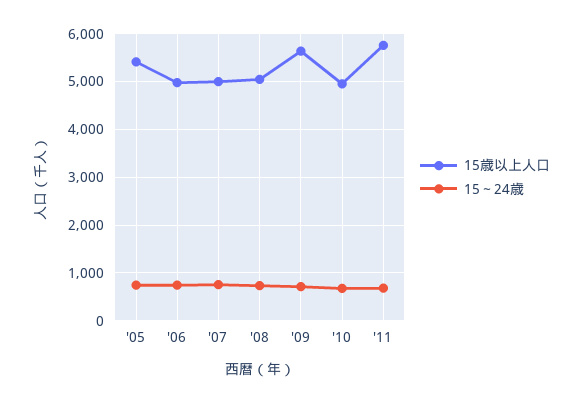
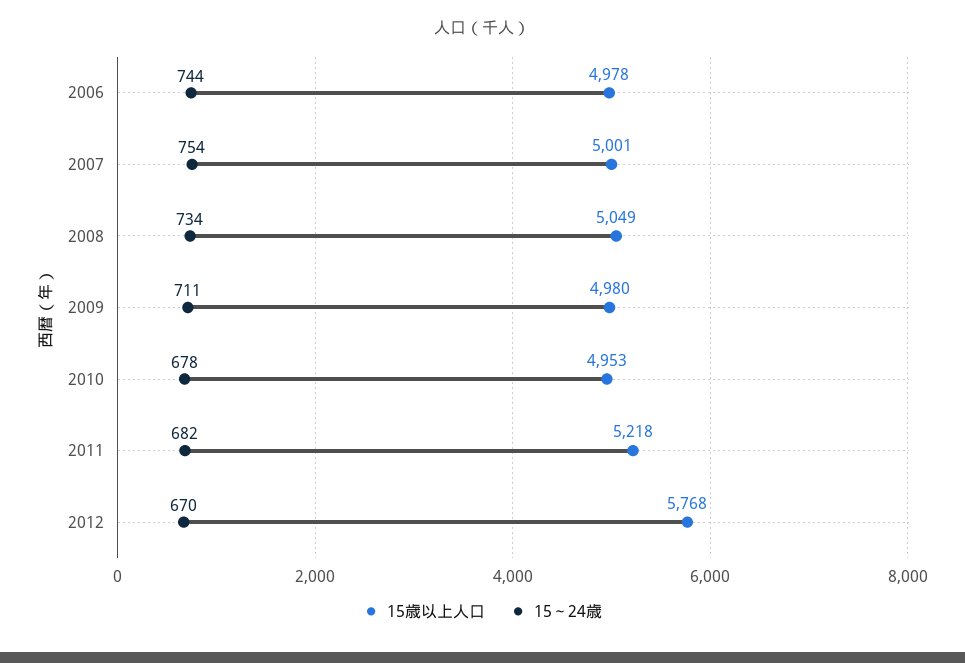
15歳以上人口, '05: 5400 -> none
15～24歳, '05: 800 -> none
15歳以上人口, '09: 5600 -> 4980
15歳以上人口, '11: 5800 -> 5218
15歳以上人口, 2012: none -> 5768
15～24歳, 2012: none -> 670

